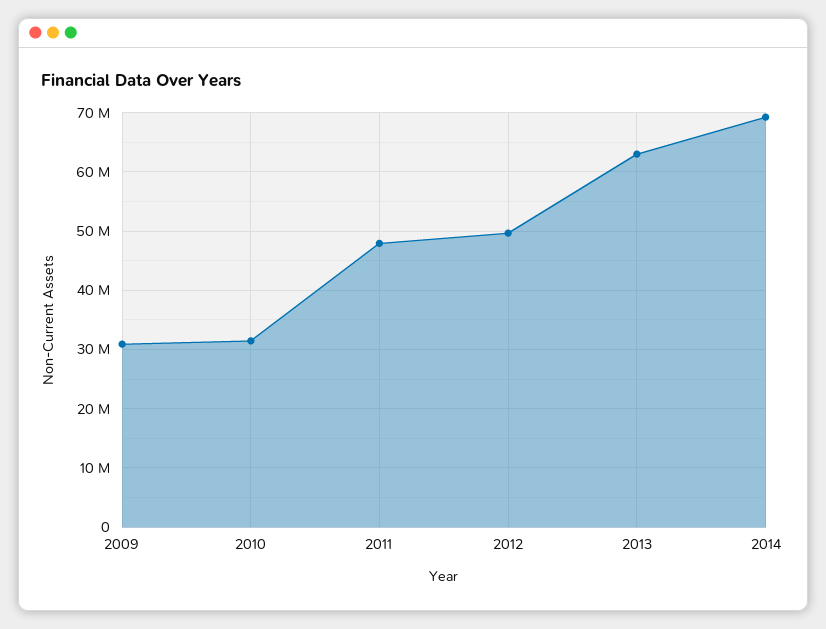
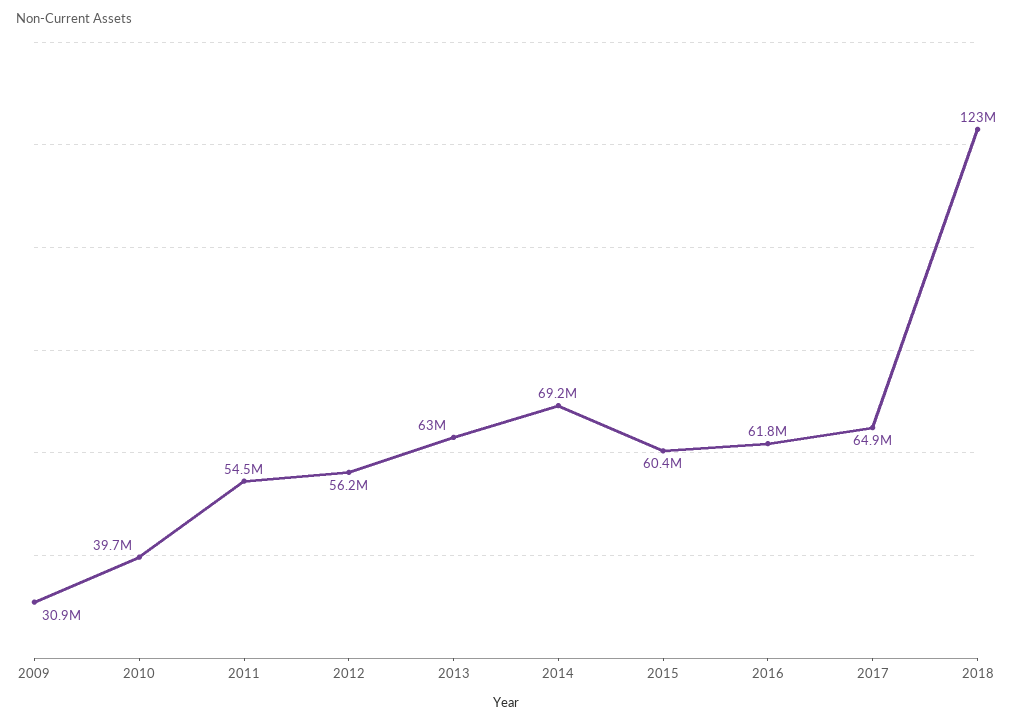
2010: 32000000 -> 39700000
2011: 48000000 -> 54500000
2012: 50000000 -> 56200000
2015: none -> 60400000
2016: none -> 61800000
2017: none -> 64900000
2018: none -> 123000000

